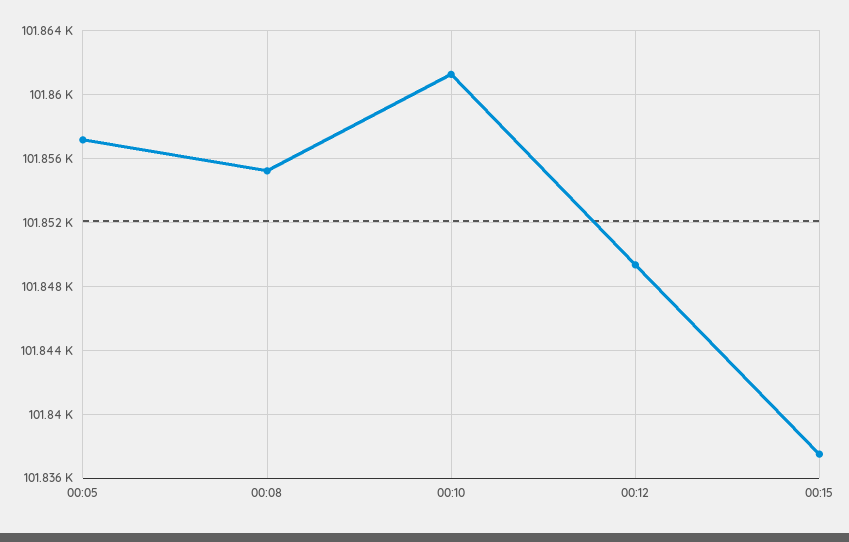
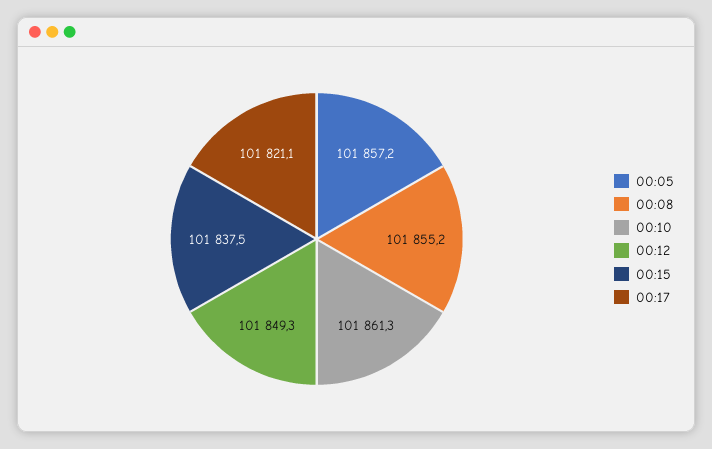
00:17: none -> 101821.1

